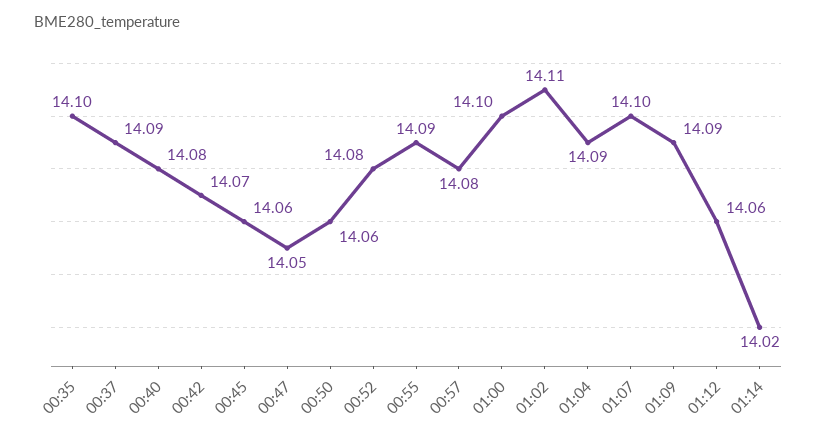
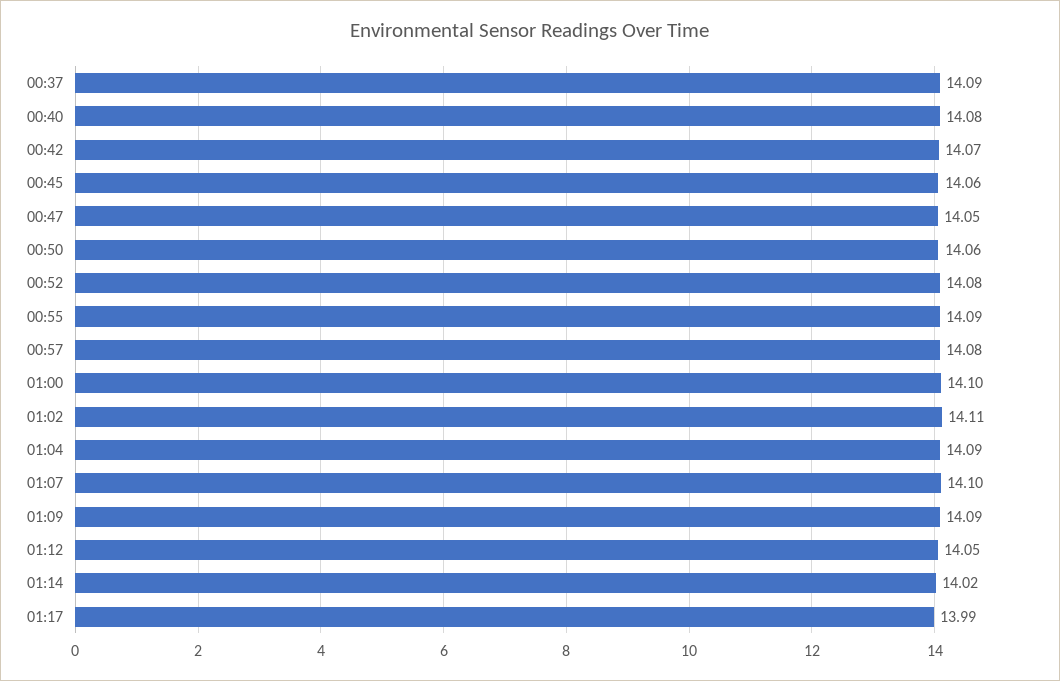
00:35: 14.1 -> none
01:12: 14.06 -> 14.05
01:17: none -> 13.99

